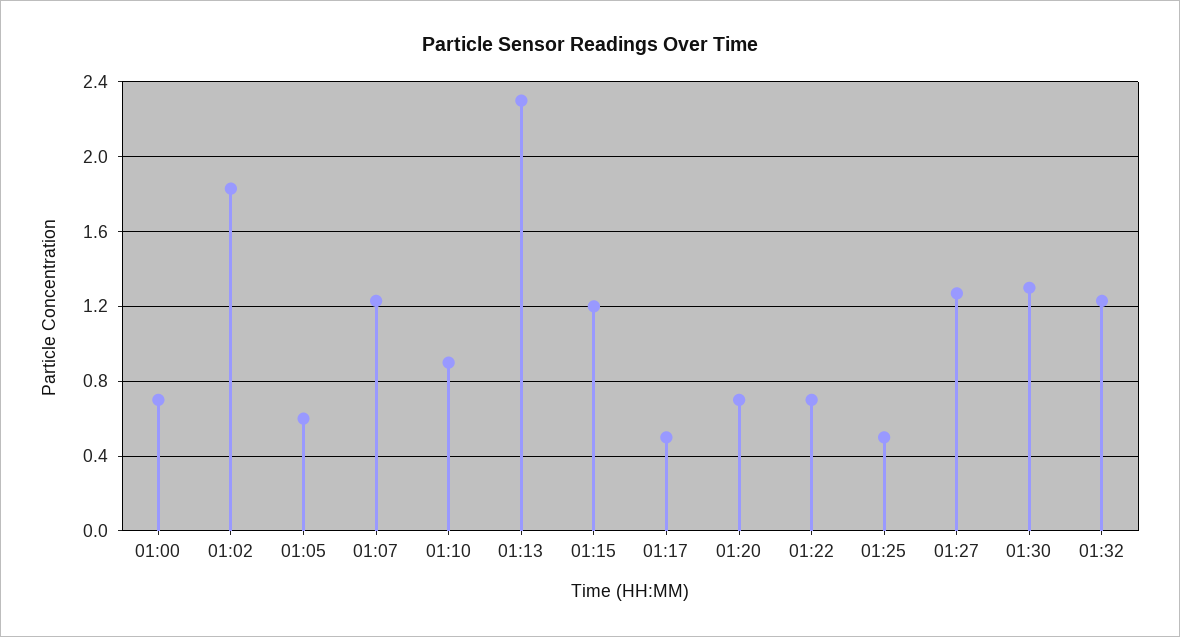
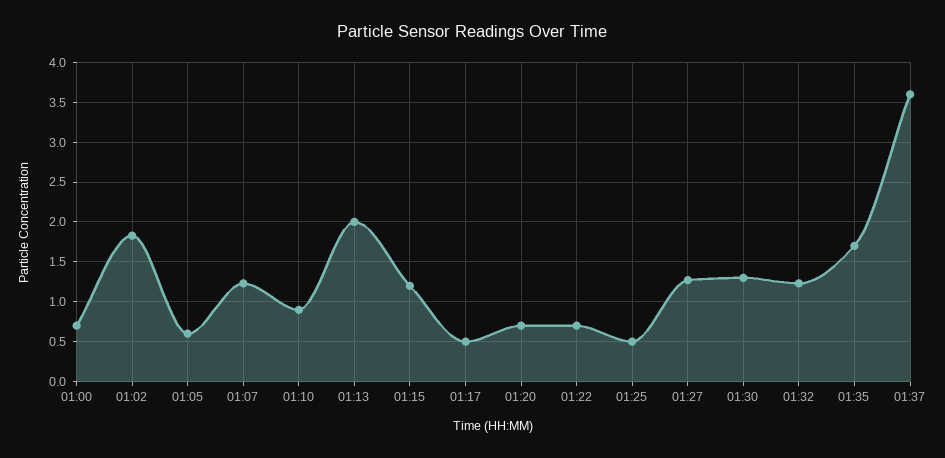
01:13: 2.3 -> 2
01:35: none -> 1.7
01:37: none -> 3.6

